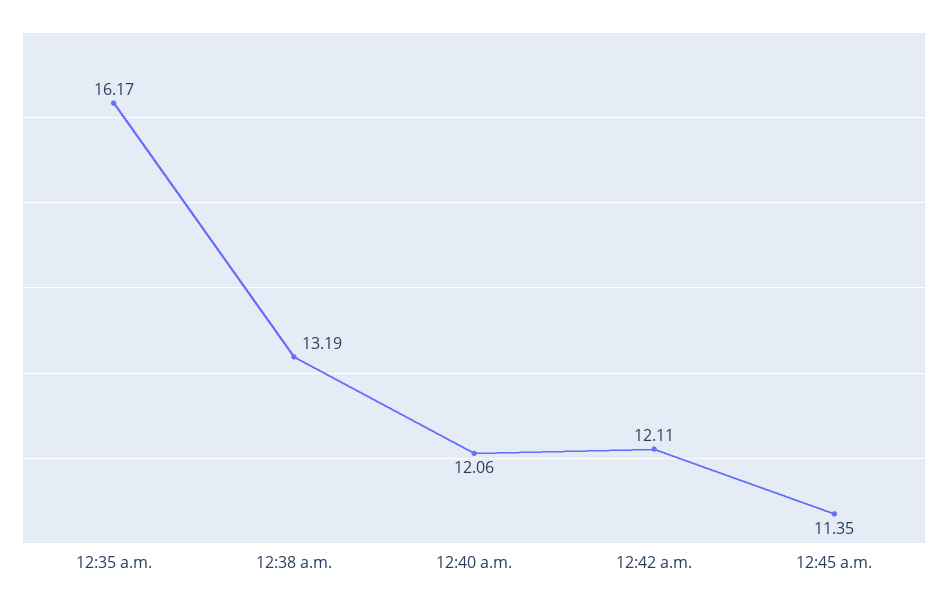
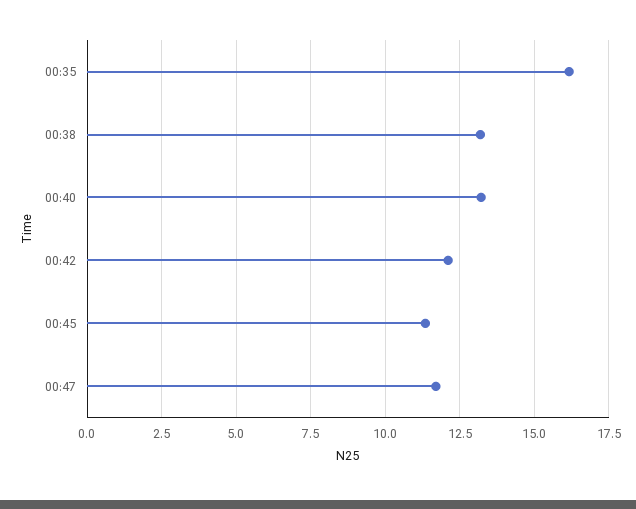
12:40 a.m.: 12.06 -> 13.25
00:47: none -> 11.75

